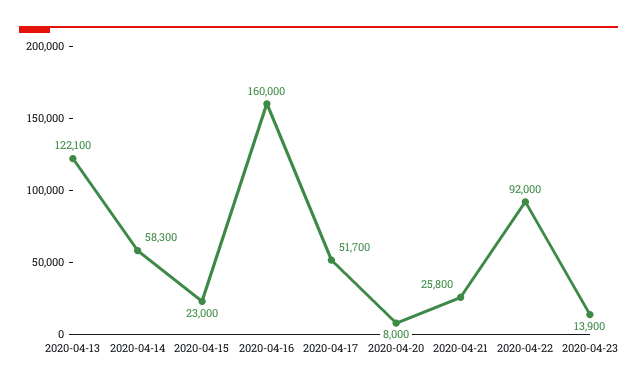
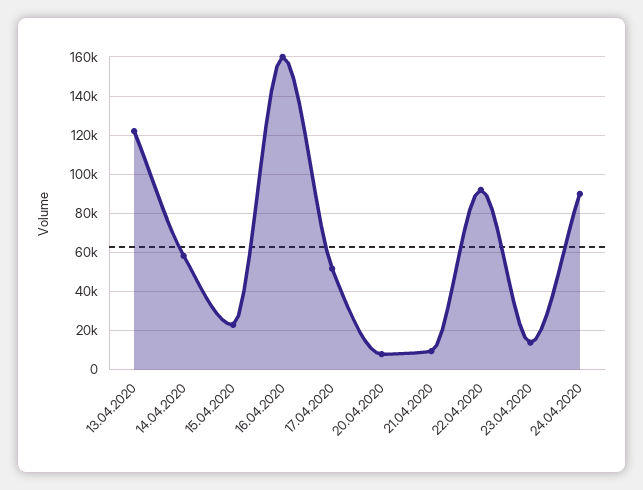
2020-04-21: 25800 -> 10000
24.04.2020: none -> 90000

